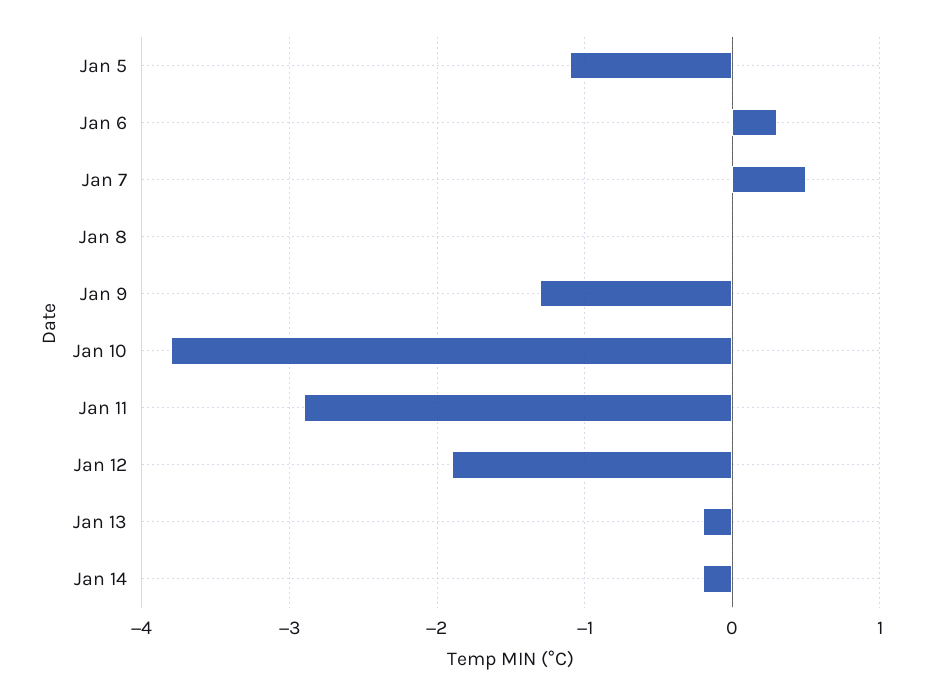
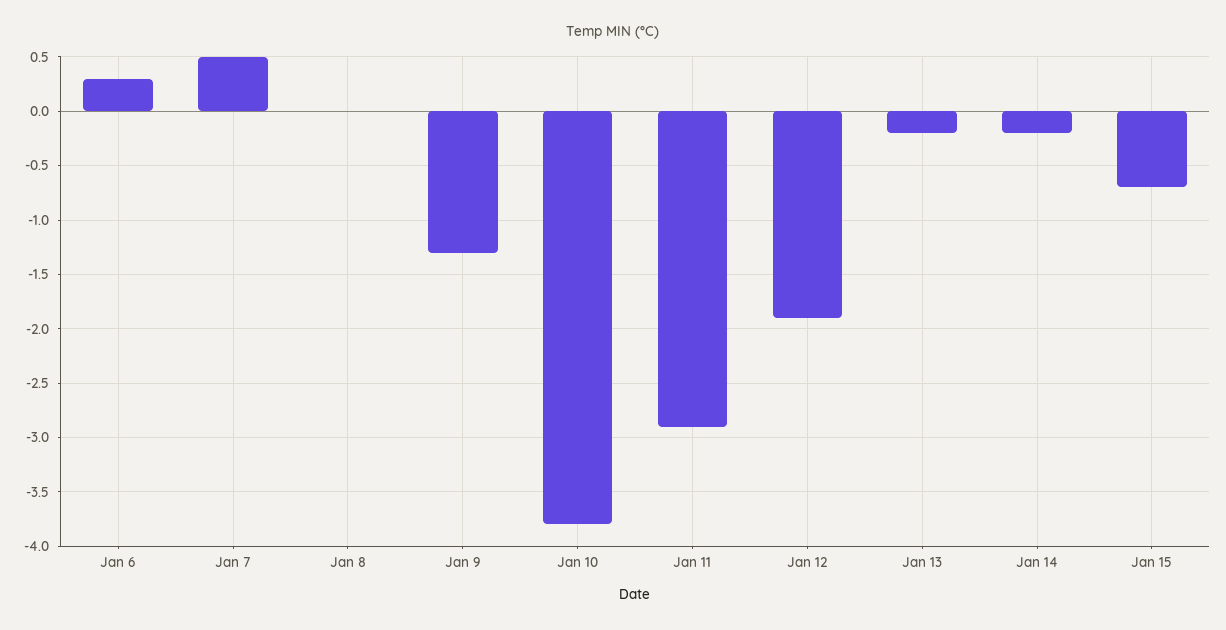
Jan 5: -1.1 -> none
Jan 15: none -> -0.7

